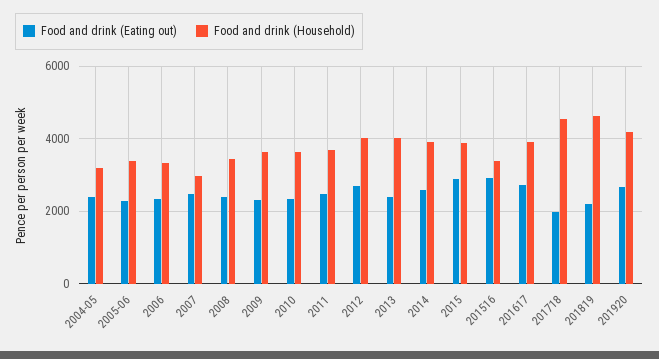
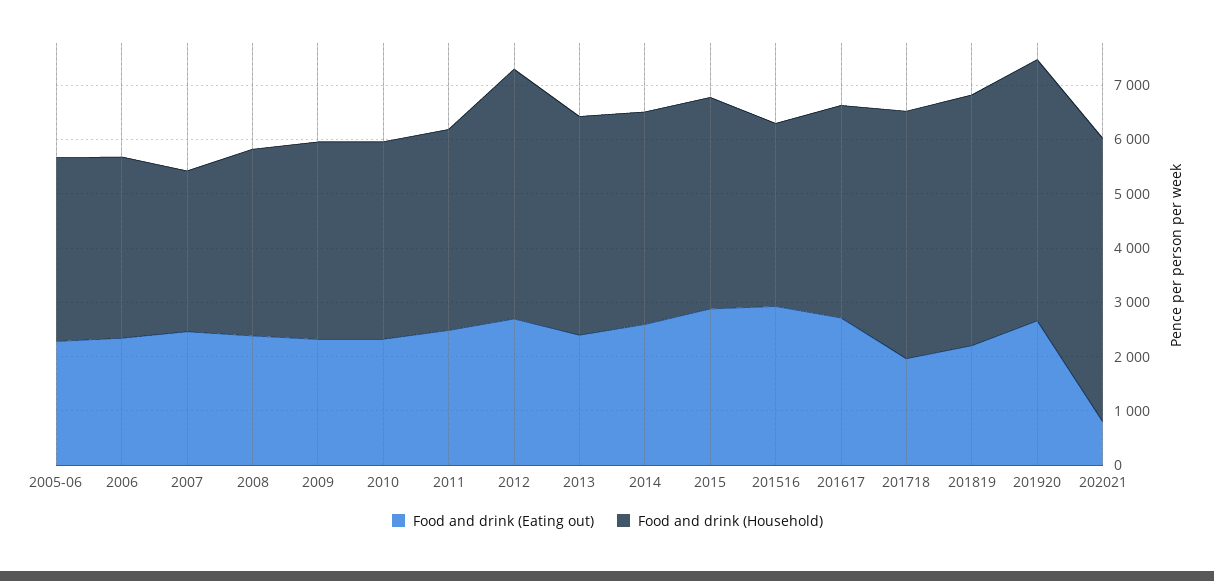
Food and drink (Eating out), 2004-05: 2400 -> none
Food and drink (Household), 2004-05: 3200 -> none
Food and drink (Household), 2012: 4000 -> 4600
Food and drink (Household), 201920: 4200 -> 4800
Food and drink (Eating out), 202021: none -> 800
Food and drink (Household), 202021: none -> 5200

